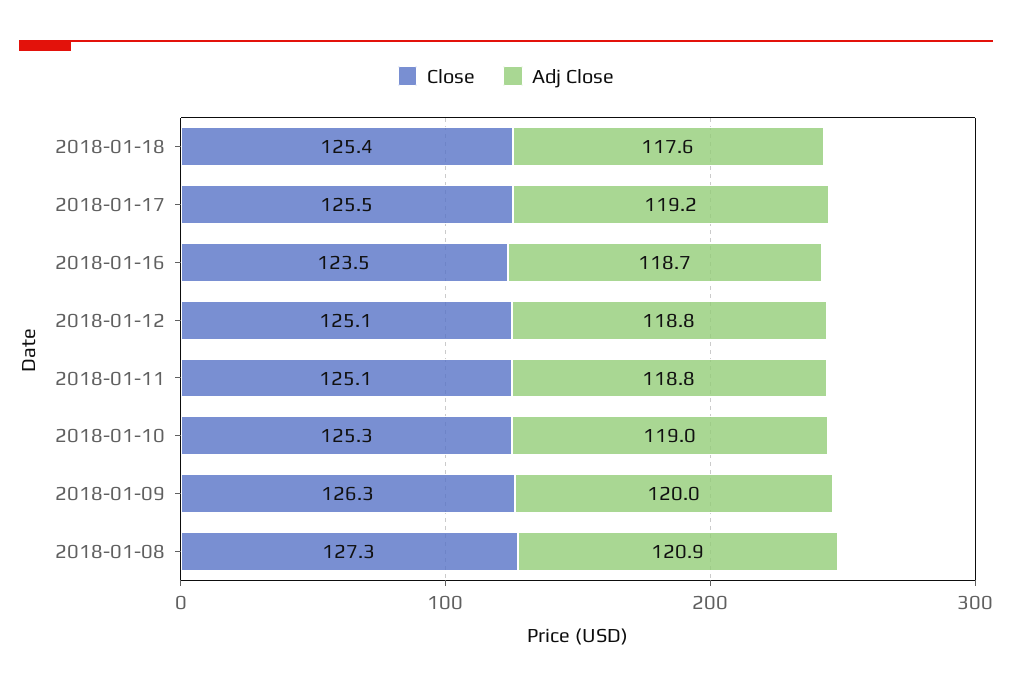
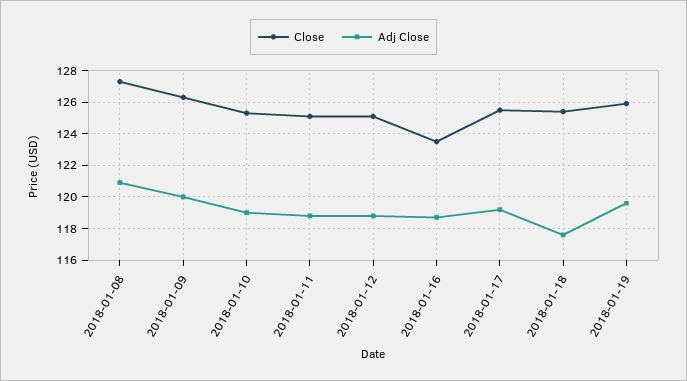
Close, 2018-01-19: none -> 126
Adj Close, 2018-01-19: none -> 119.5

